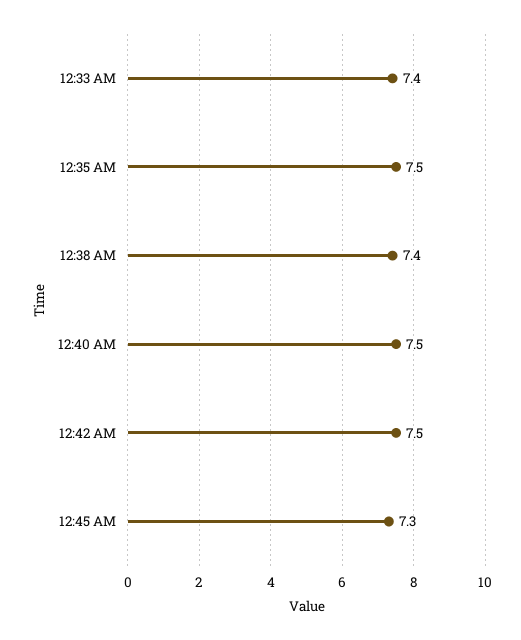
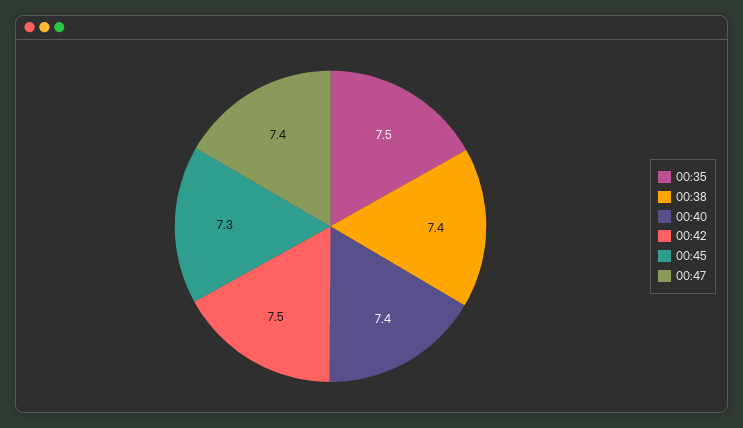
12:33 AM: 7.4 -> none
12:40 AM: 7.5 -> 7.4
00:47: none -> 7.4

